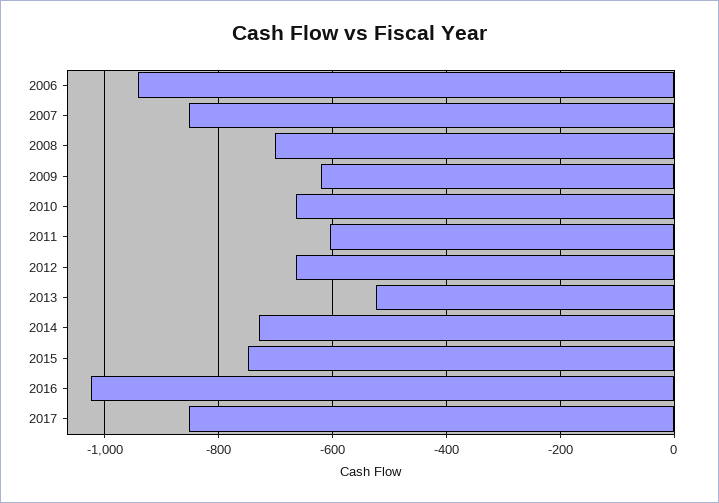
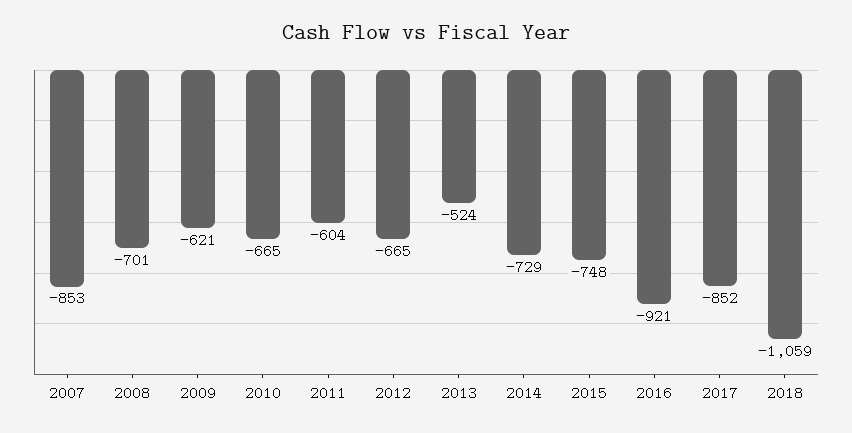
2006: -940 -> none
2016: -1020 -> -921
2018: none -> -1059

